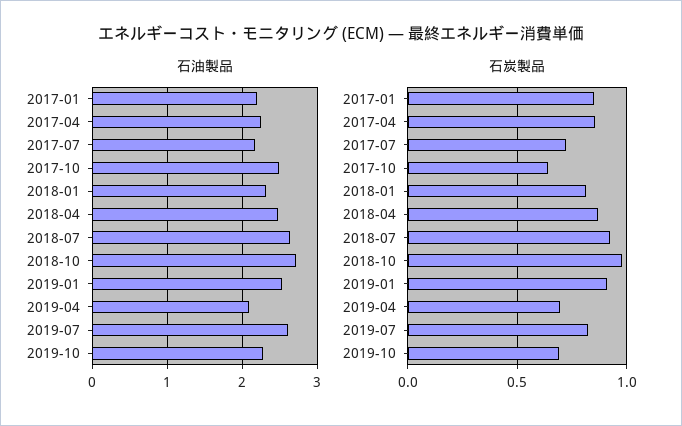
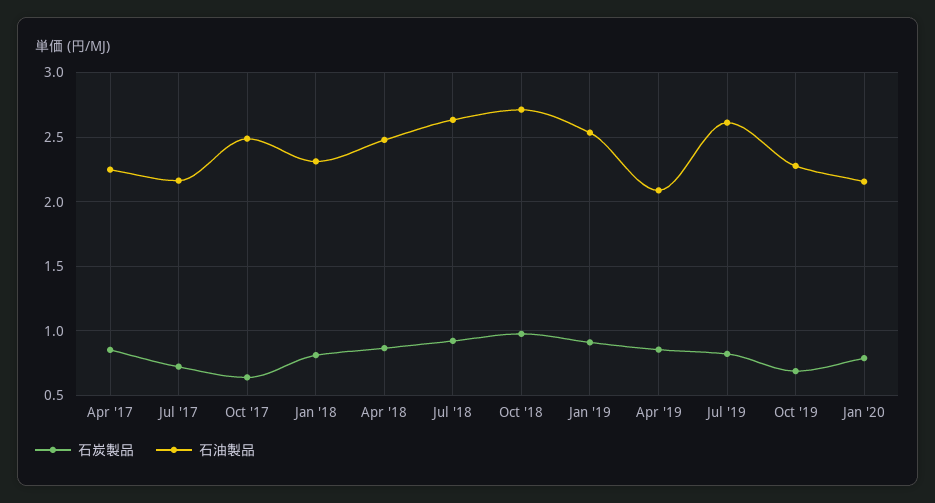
石油製品, 2017-01: 2.2 -> none
石炭製品, 2017-01: 0.85 -> none
石炭製品, 2019-04: 0.7 -> 0.85
石炭製品, Jan '20: none -> 0.8
石油製品, Jan '20: none -> 2.15

